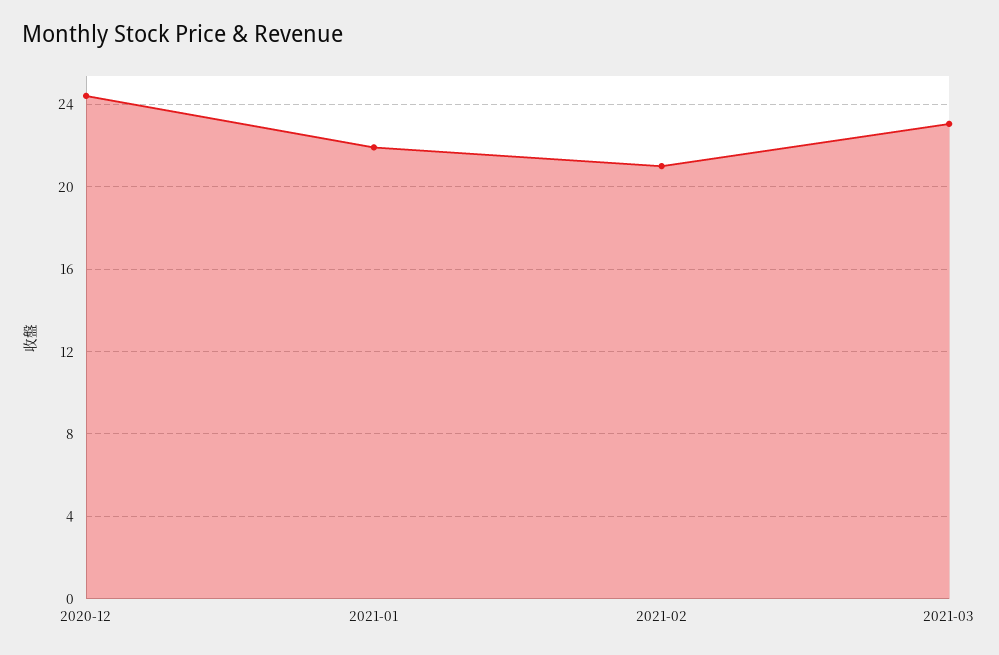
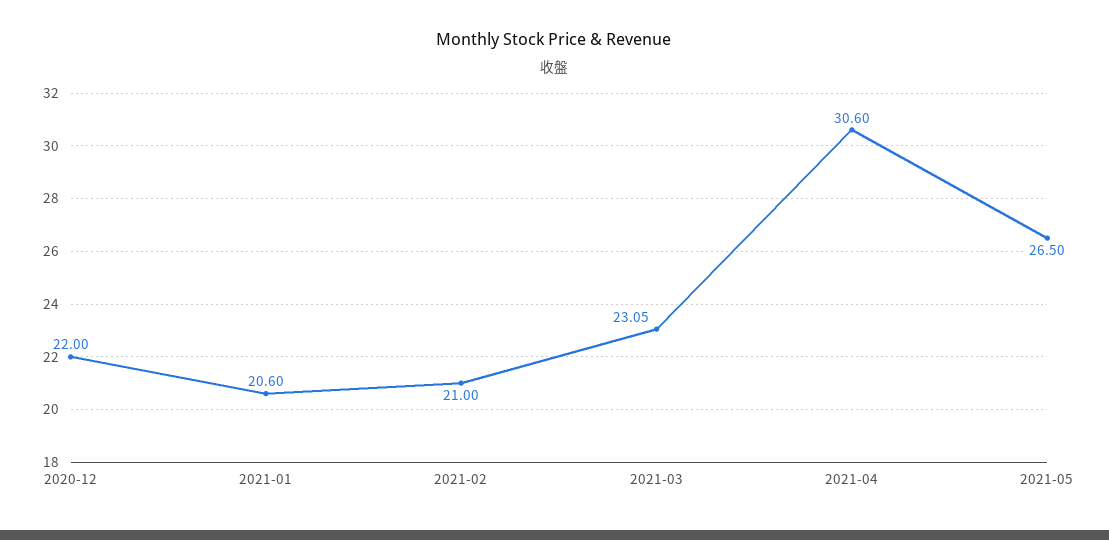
2020-12: 24.5 -> 22
2021-01: 22 -> 20.6
2021-04: none -> 30.6
2021-05: none -> 26.5

